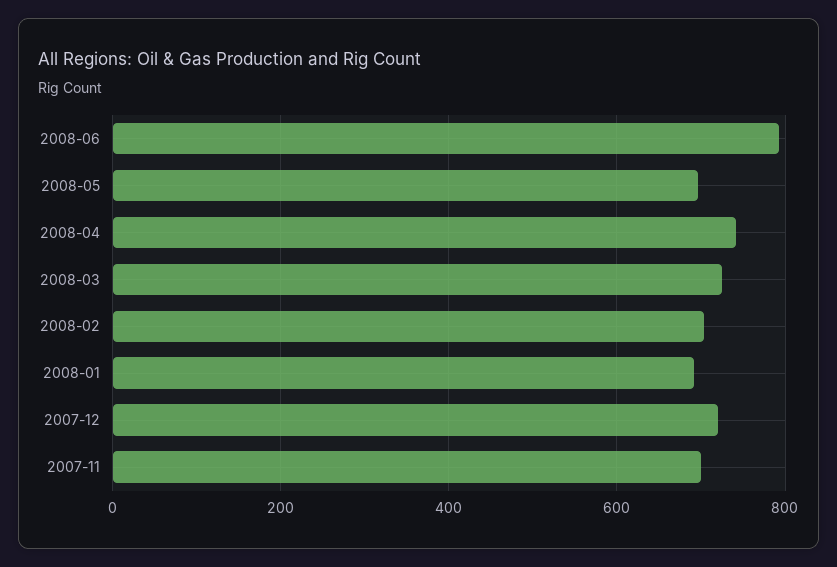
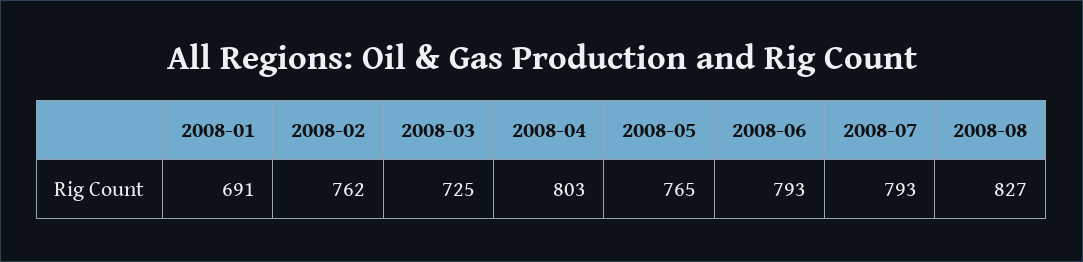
2008-05: 700 -> 765
2008-04: 740 -> 803
2008-02: 700 -> 762
2007-12: 720 -> none
2007-11: 700 -> none
2008-07: none -> 793
2008-08: none -> 827

